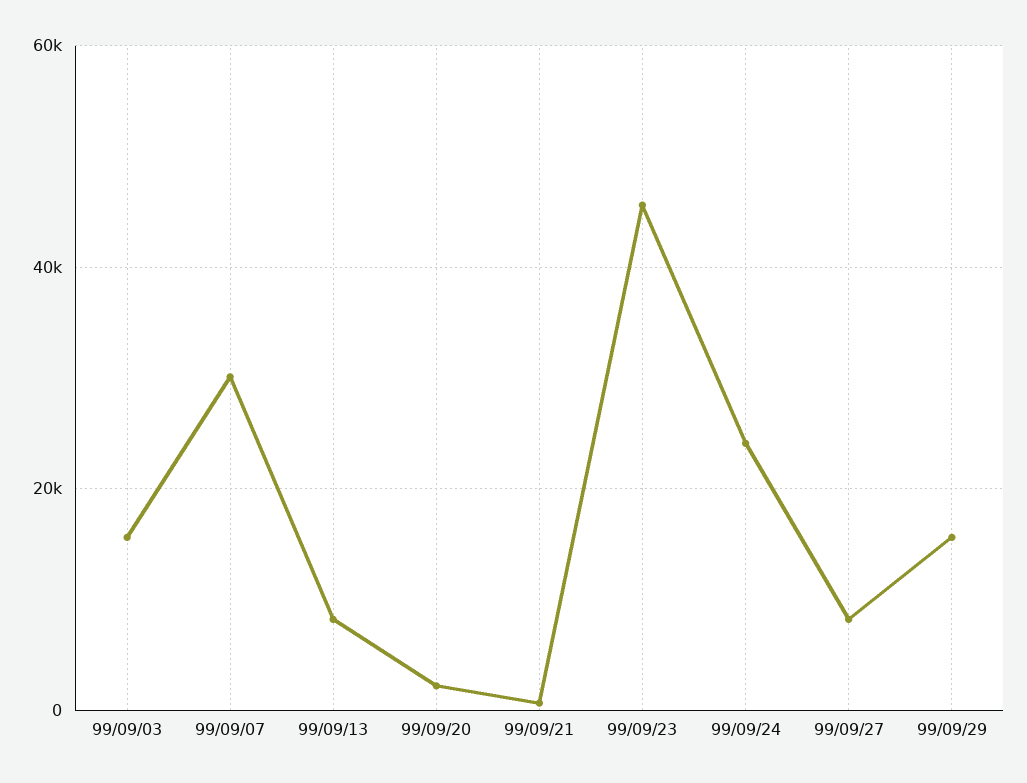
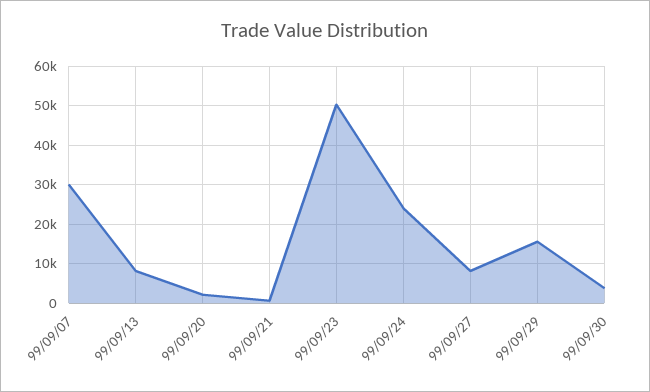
99/09/03: 16000 -> none
99/09/23: 46000 -> 50000
99/09/30: none -> 4000

